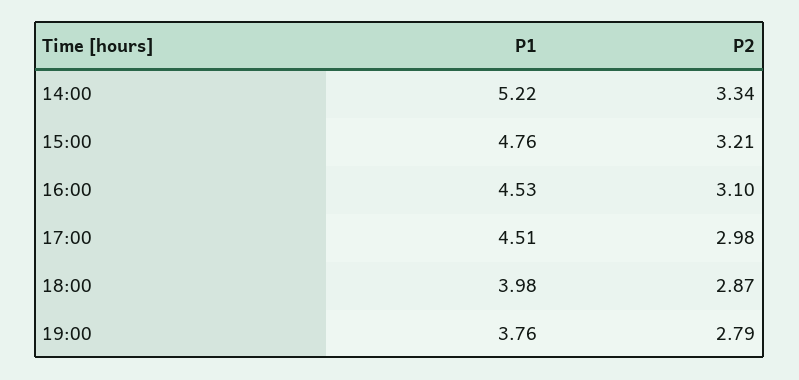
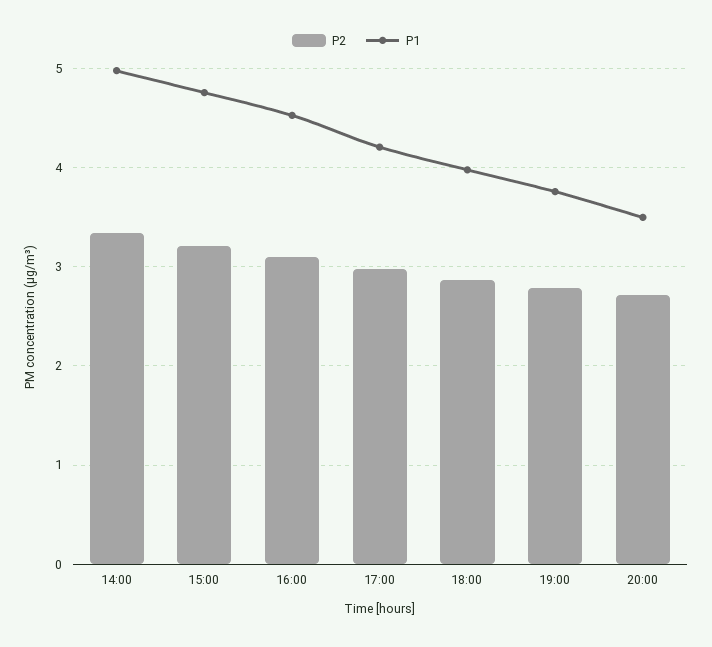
P1, 14:00: 5.22 -> 5
P1, 17:00: 4.51 -> 4.2
P2, 20:00: none -> 2.7
P1, 20:00: none -> 3.5

